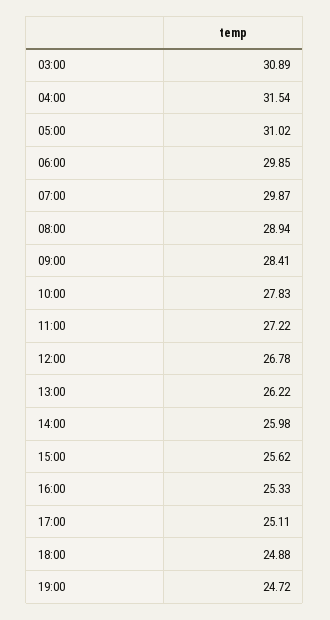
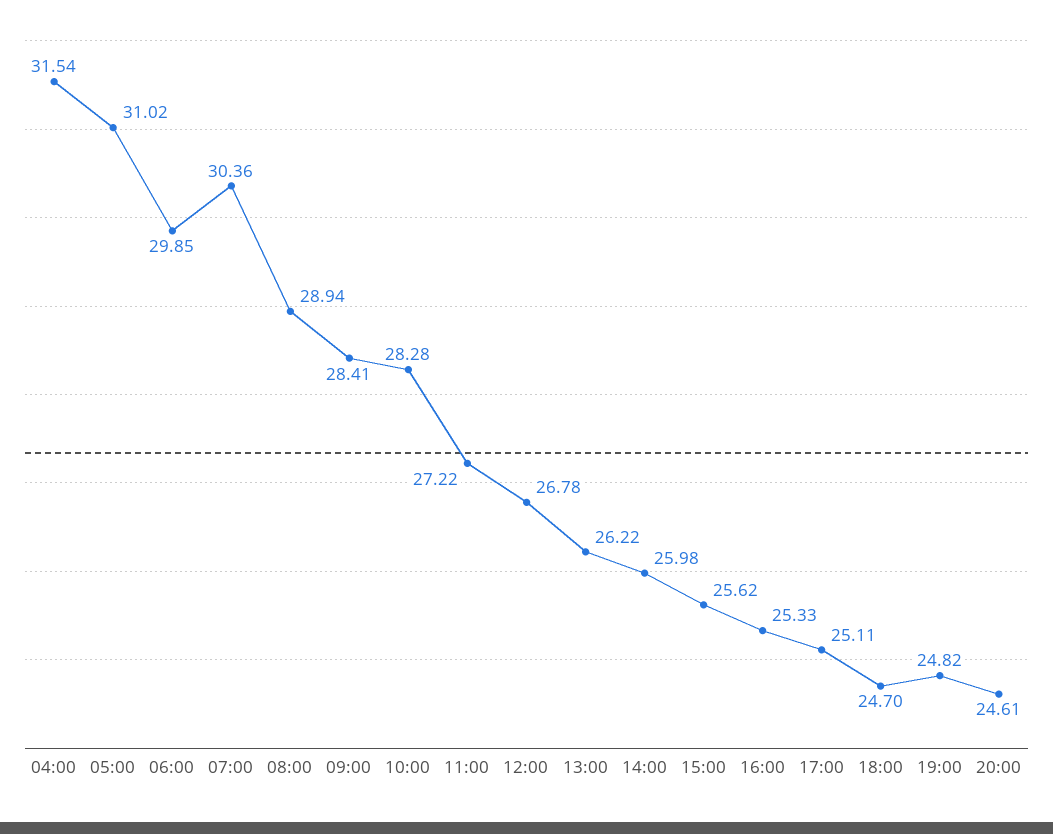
03:00: 30.89 -> none
07:00: 29.87 -> 30.36
10:00: 27.83 -> 28.28
18:00: 24.88 -> 24.7
19:00: 24.72 -> 24.82
20:00: none -> 24.61

